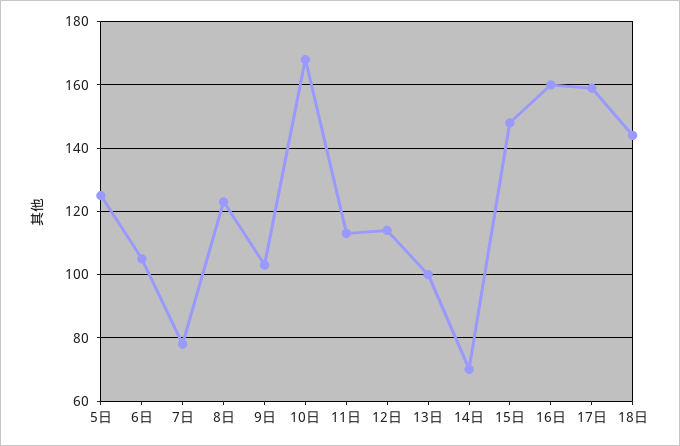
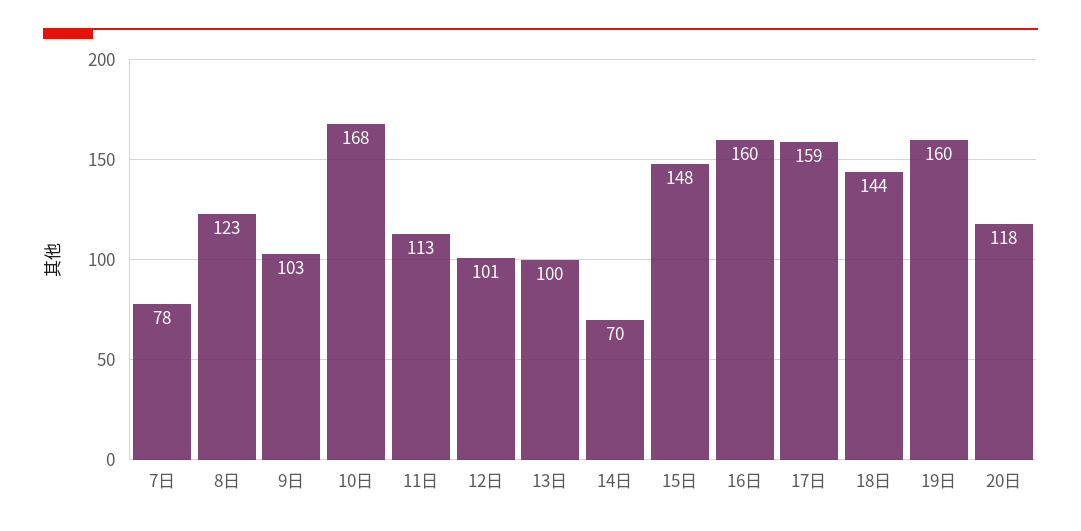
5日: 125 -> none
6日: 105 -> none
12日: 115 -> 101
19日: none -> 160
20日: none -> 118

